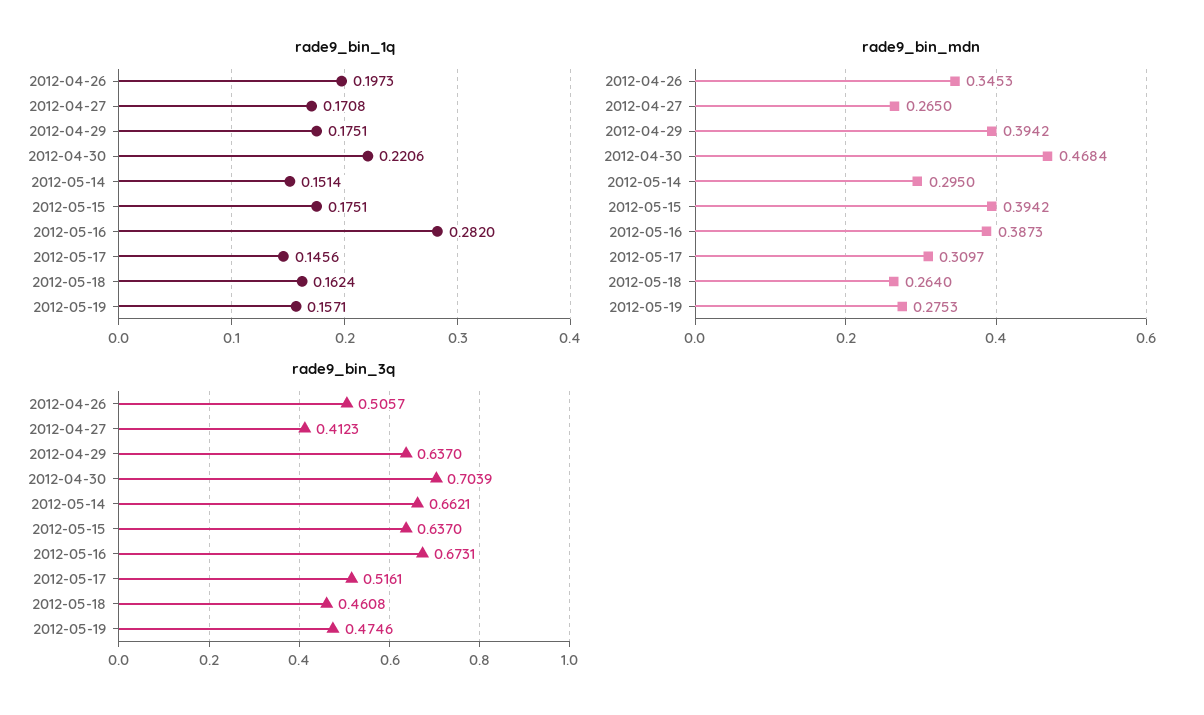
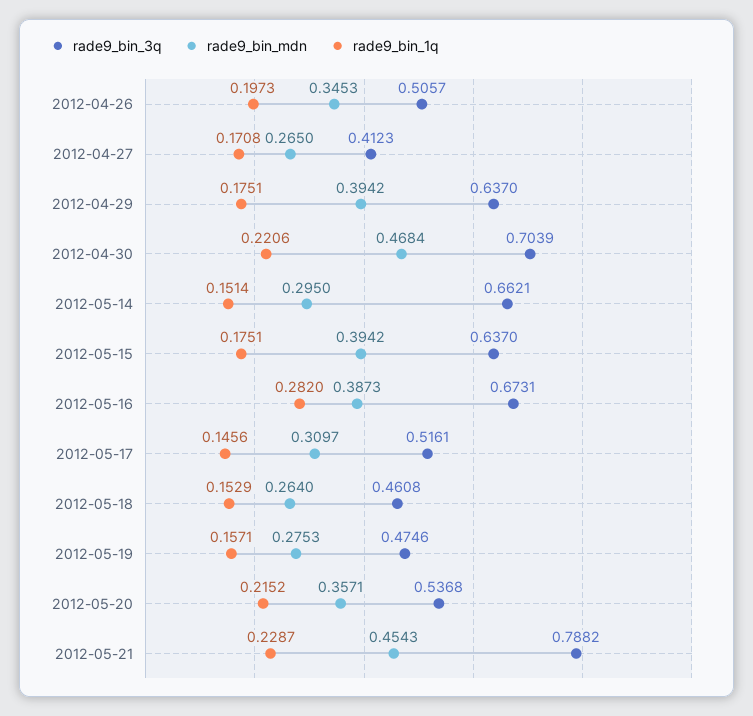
rade9_bin_1q, 2012-05-18: 0.1624 -> 0.1529
rade9_bin_3q, 2012-05-20: none -> 0.5368
rade9_bin_mdn, 2012-05-20: none -> 0.3571
rade9_bin_1q, 2012-05-20: none -> 0.2152
rade9_bin_3q, 2012-05-21: none -> 0.7882
rade9_bin_mdn, 2012-05-21: none -> 0.4543
rade9_bin_1q, 2012-05-21: none -> 0.2287

